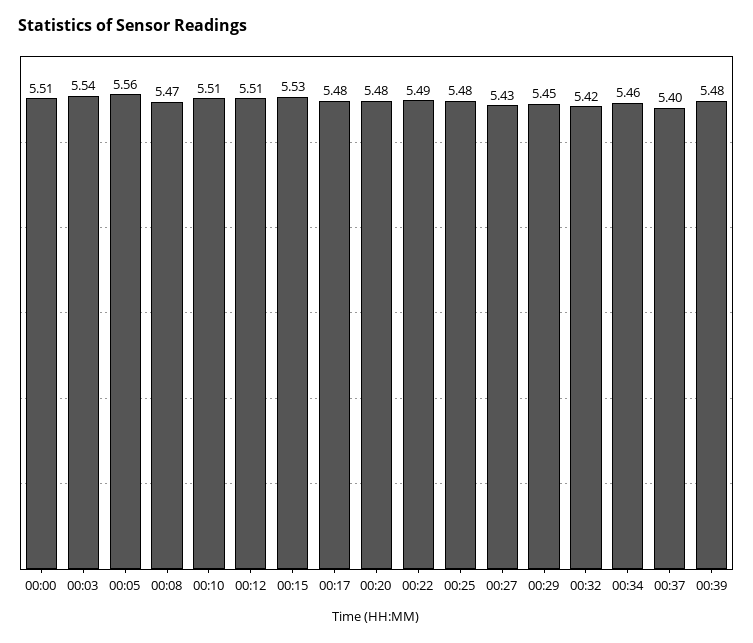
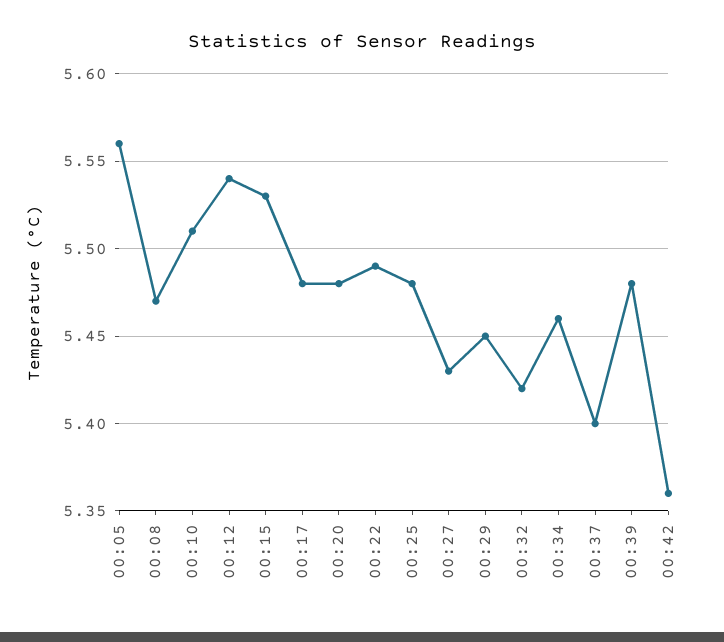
00:00: 5.51 -> none
00:03: 5.54 -> none
00:12: 5.51 -> 5.54
00:42: none -> 5.36

